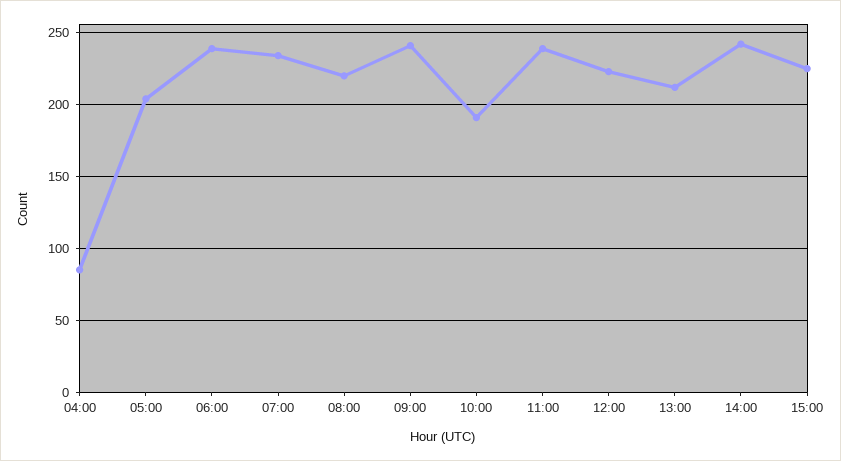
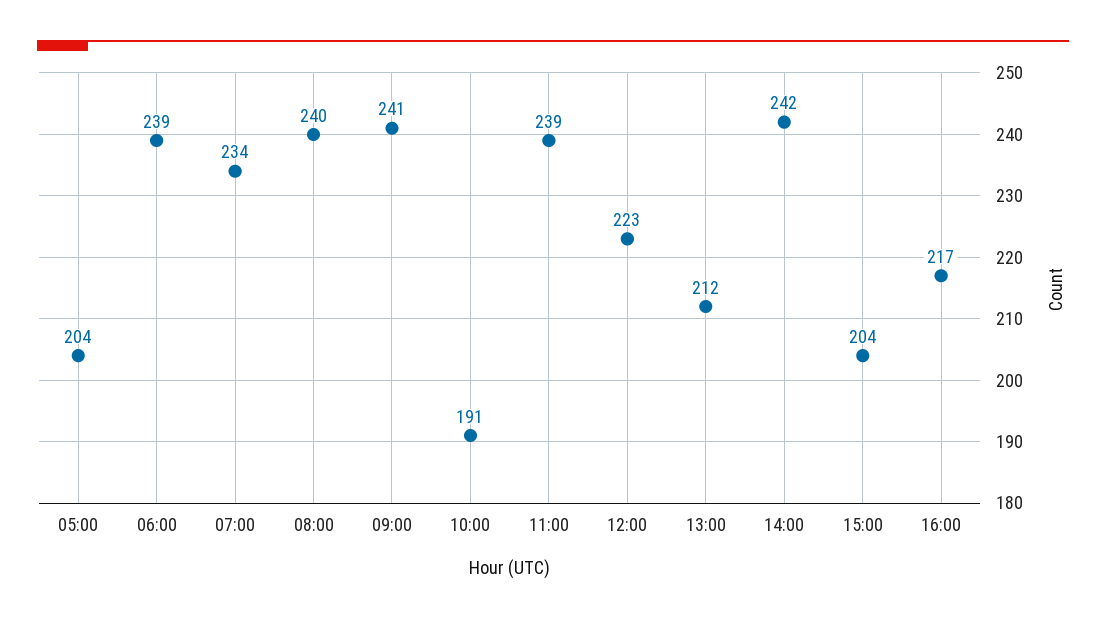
04:00: 85 -> none
08:00: 220 -> 240
15:00: 225 -> 204
16:00: none -> 217

